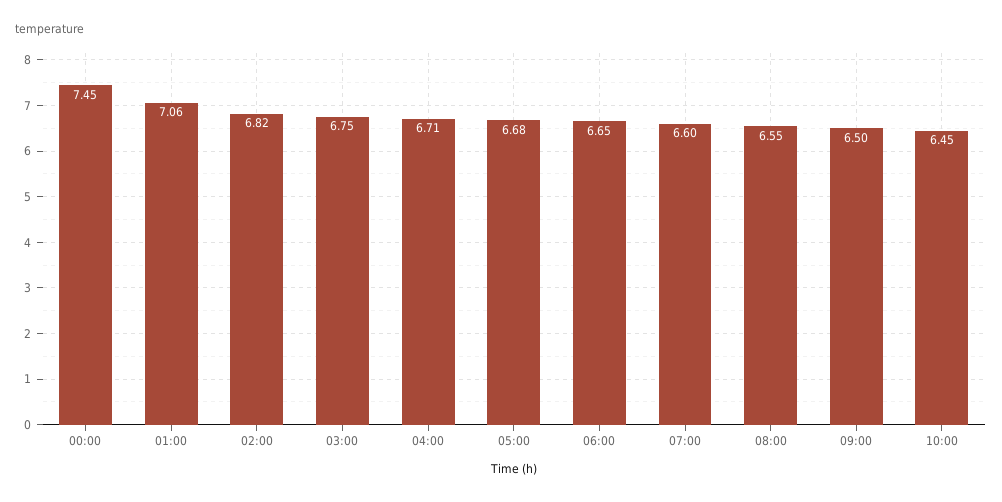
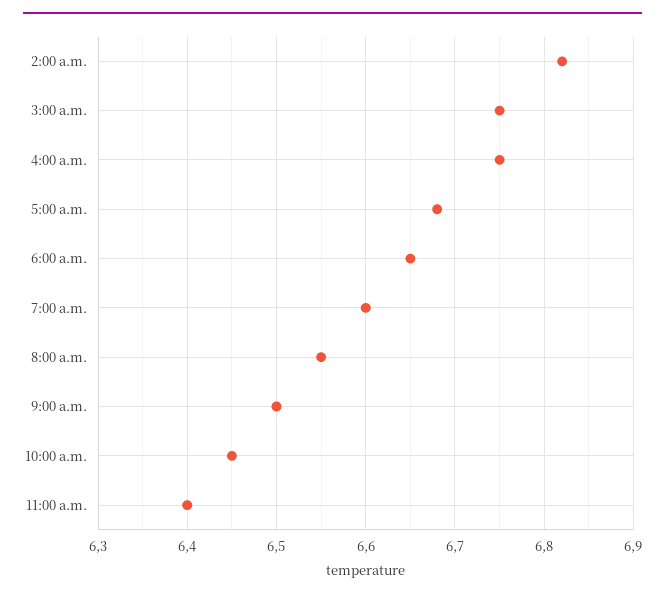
00:00: 7.45 -> none
01:00: 7.06 -> none
04:00: 6.71 -> 6.75
11:00 a.m.: none -> 6.4

